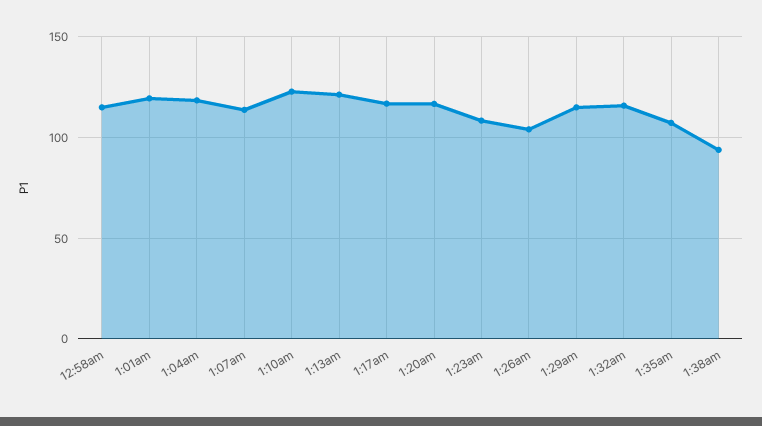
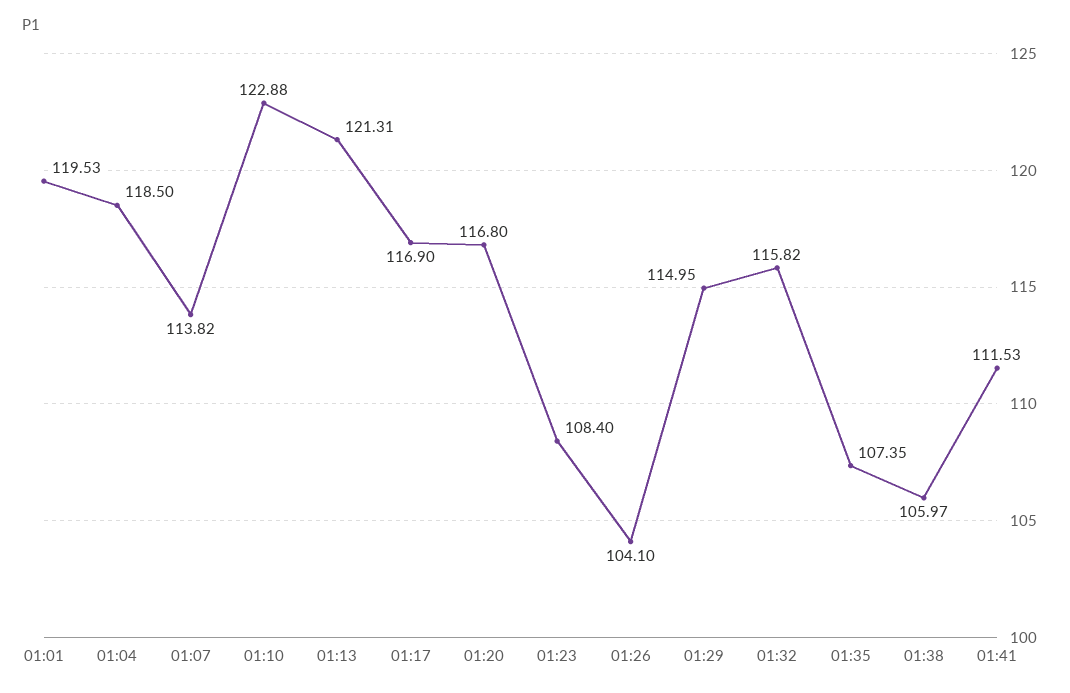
12:58am: 115 -> none
1:38am: 95 -> 105.97
01:41: none -> 111.53

